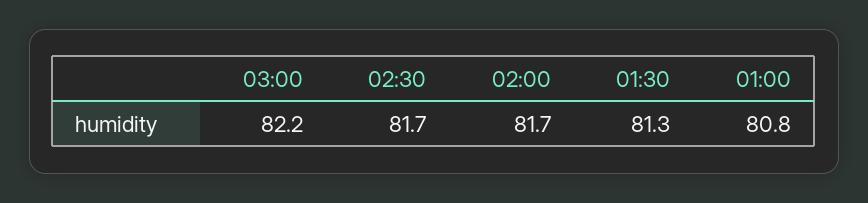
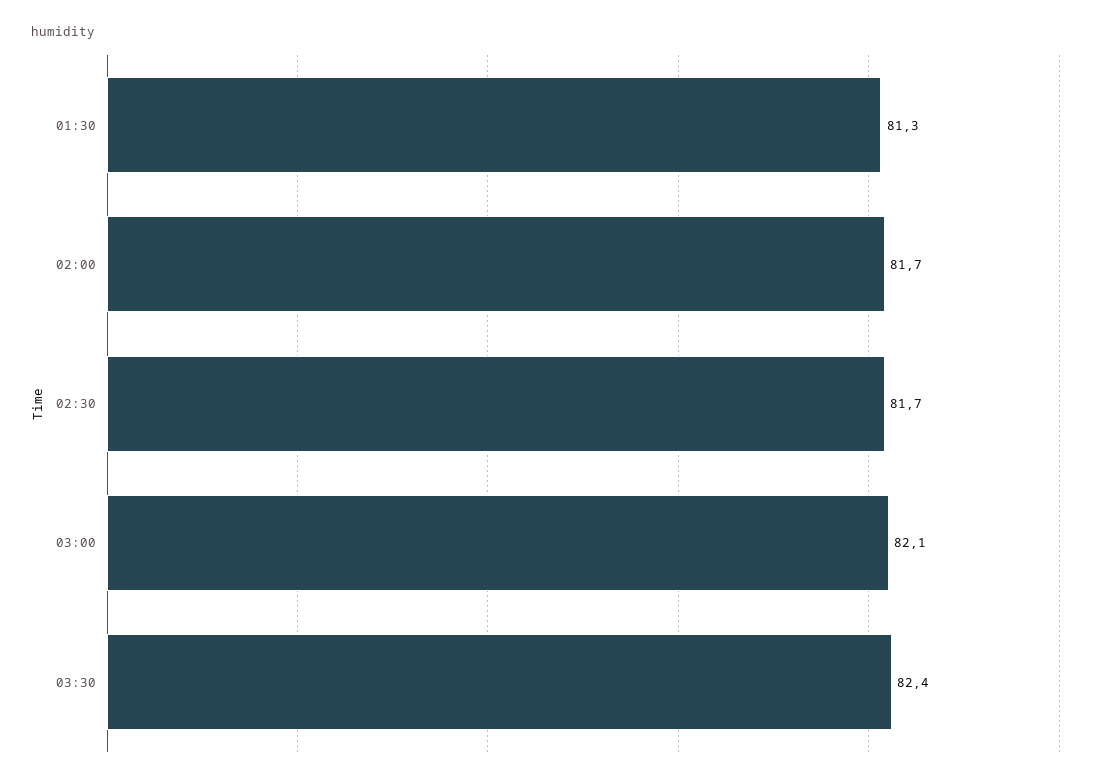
03:00: 82.2 -> 82.1
01:00: 80.8 -> none
03:30: none -> 82.4

